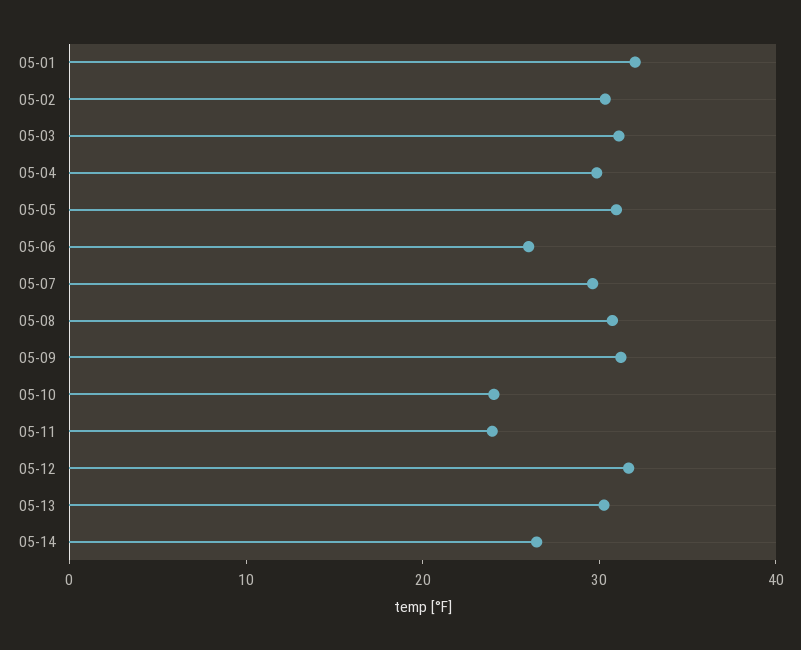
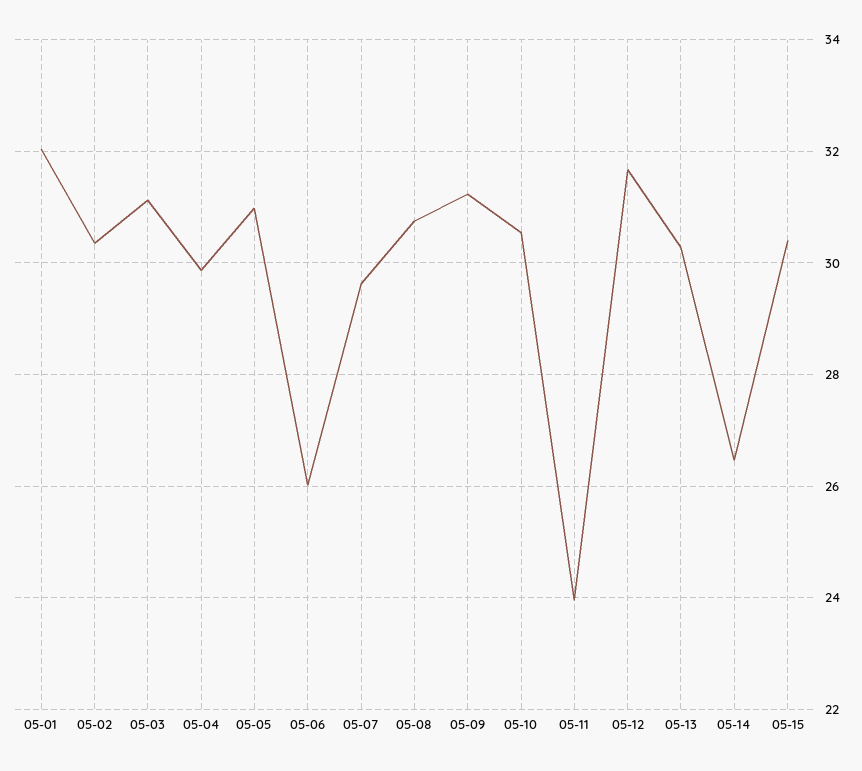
05-10: 24 -> 30.6
05-15: none -> 30.4

